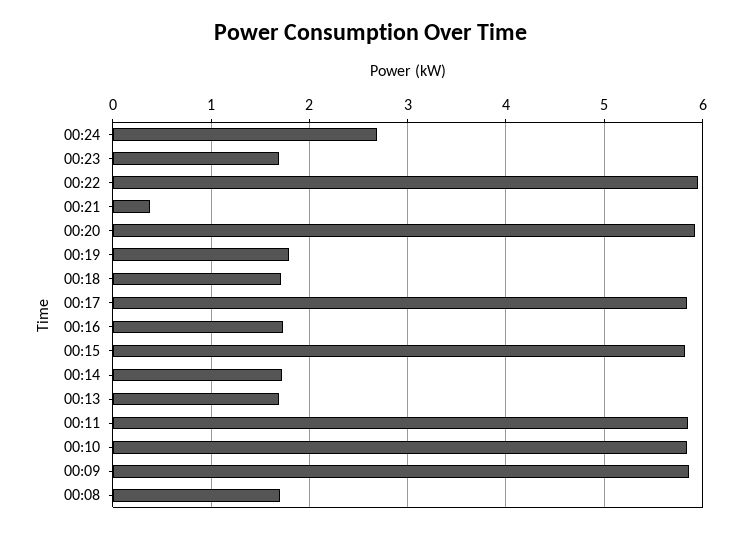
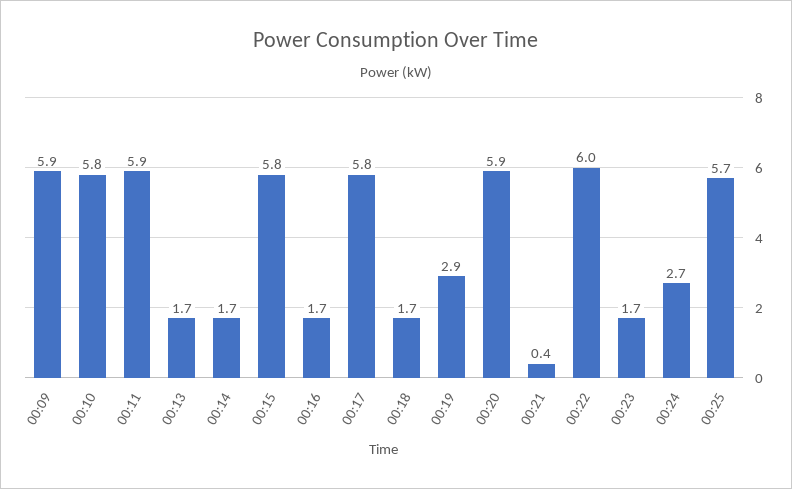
00:19: 1.8 -> 2.9
00:08: 1.7 -> none
00:25: none -> 5.7

